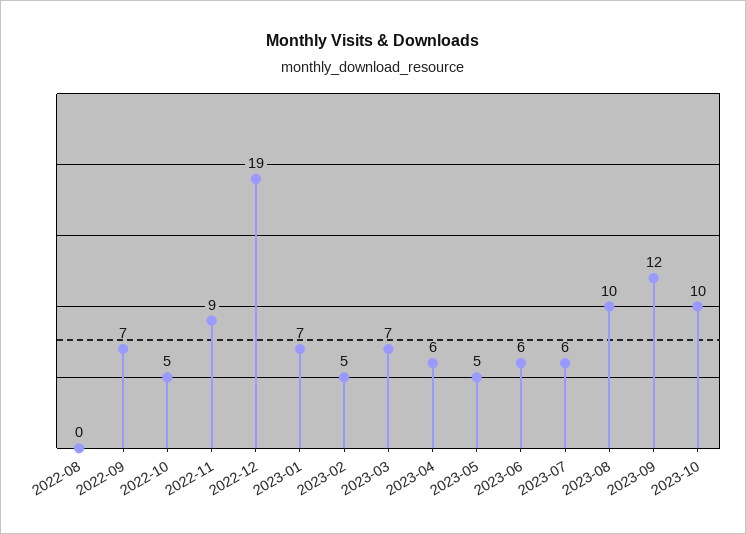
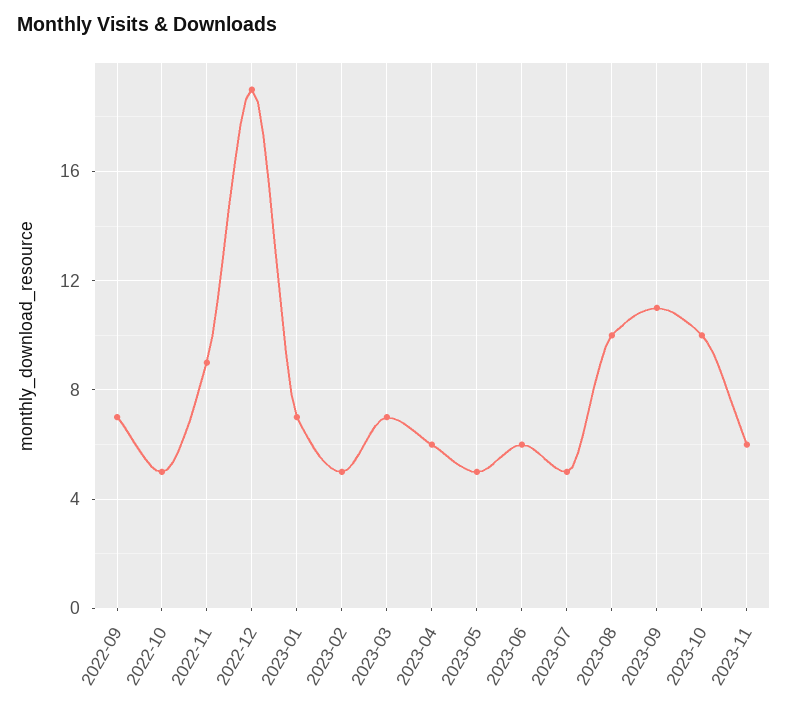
2022-08: 0 -> none
2023-07: 6 -> 5
2023-09: 12 -> 11
2023-11: none -> 6

